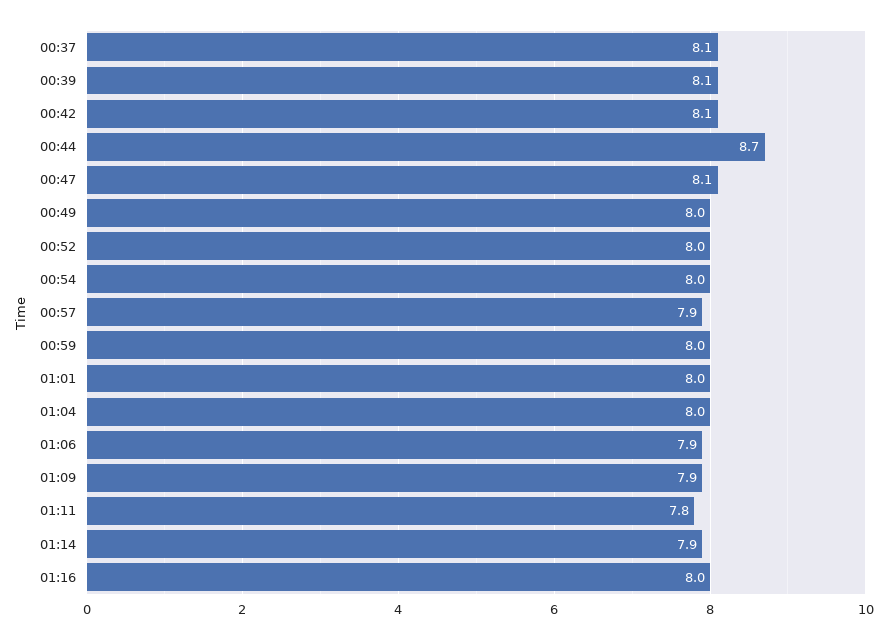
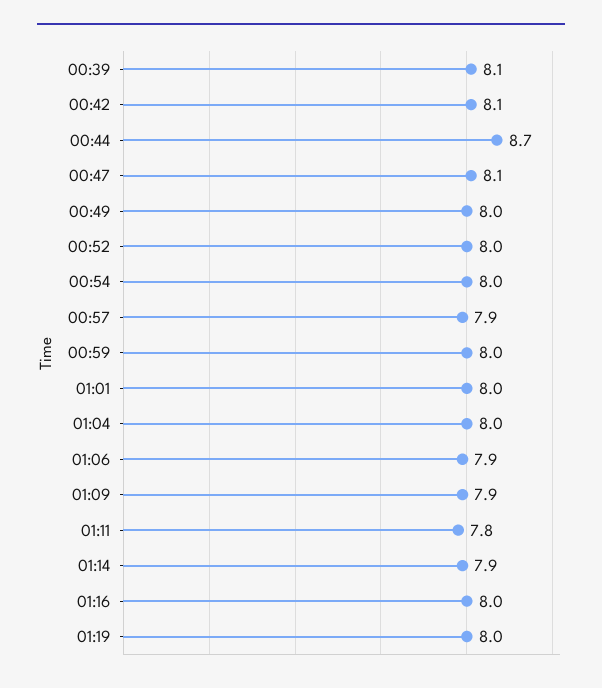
00:37: 8.1 -> none
01:19: none -> 8

